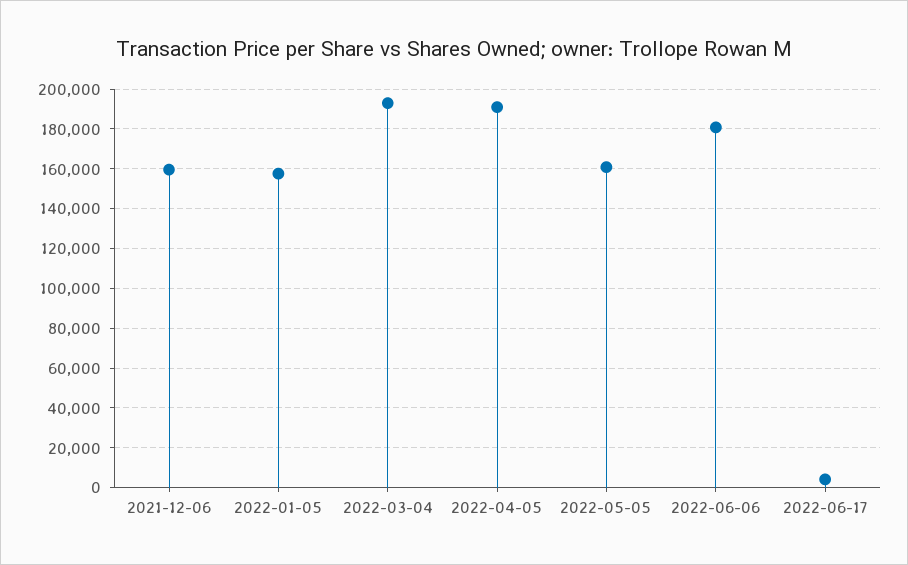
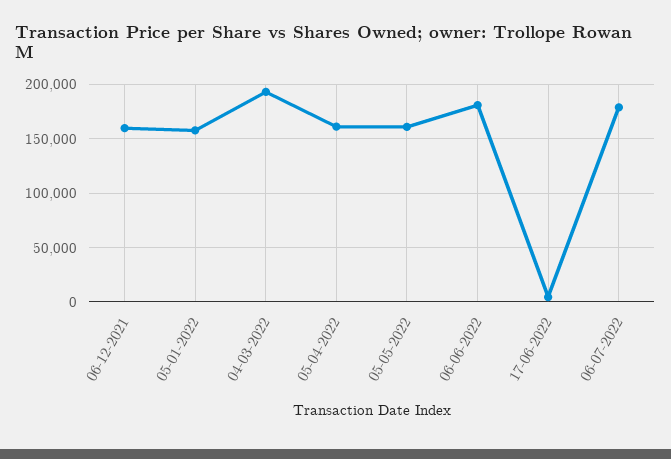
2022-04-05: 190000 -> 160000
06-07-2022: none -> 180000

